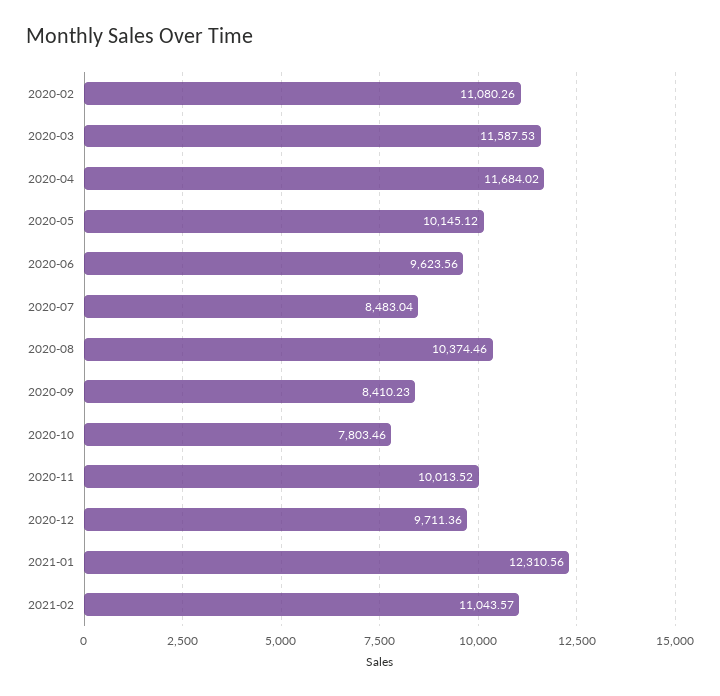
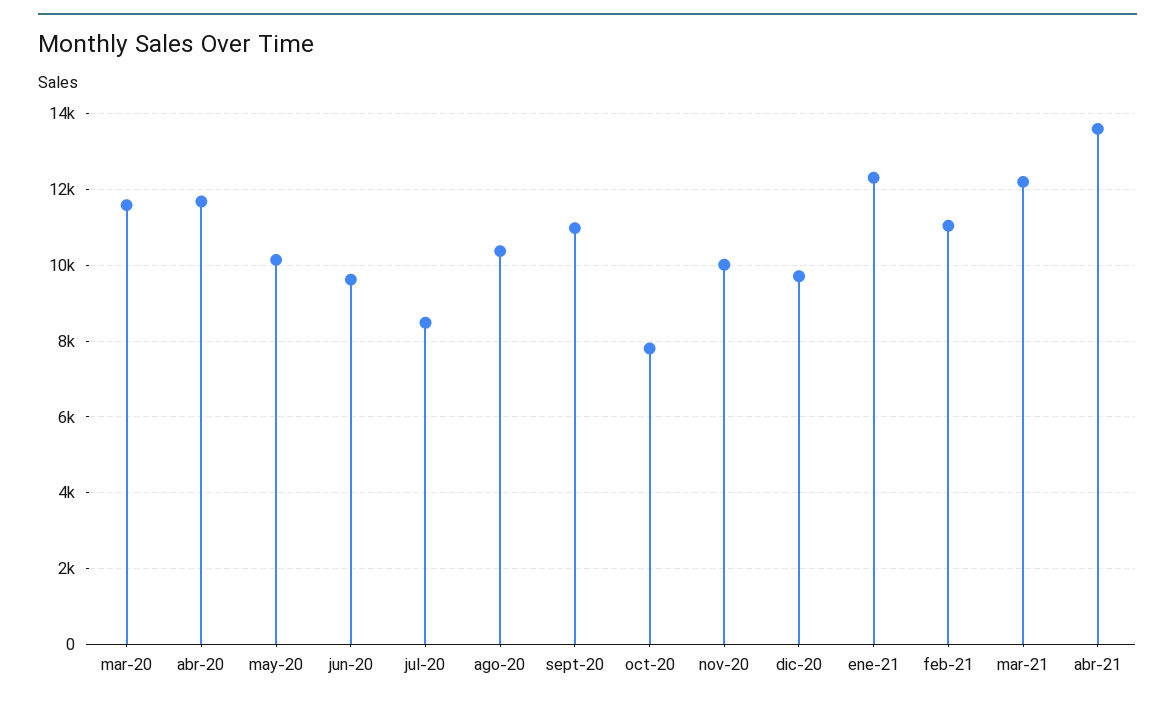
2020-02: 11080.26 -> none
2020-09: 8410.23 -> 11000
mar-21: none -> 12200
abr-21: none -> 13600

